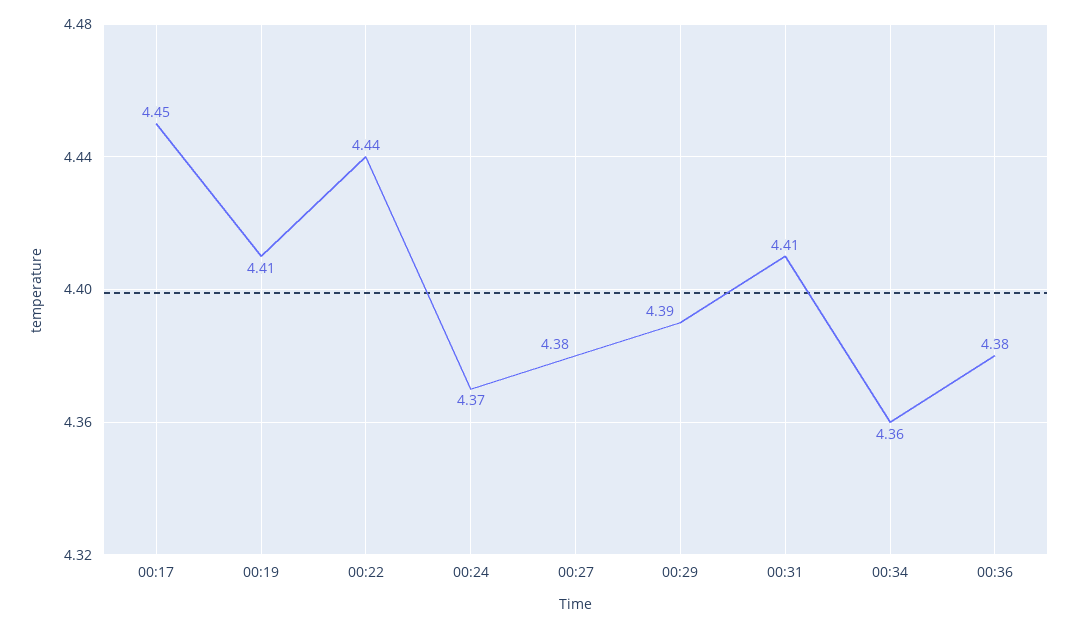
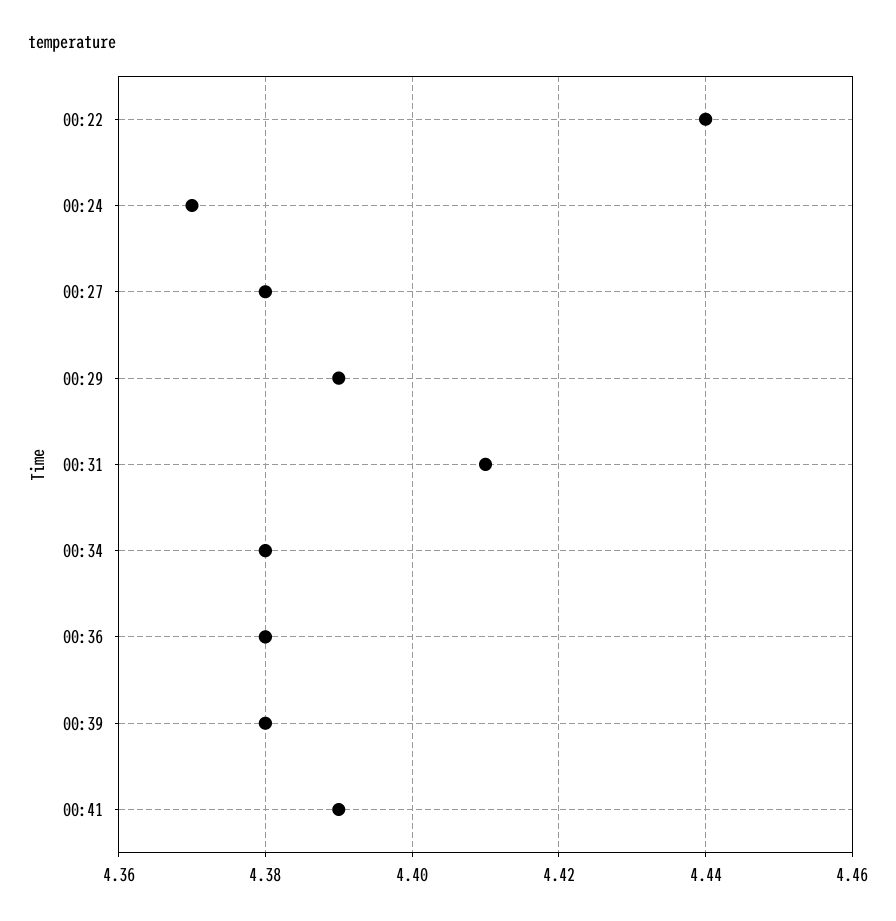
00:17: 4.45 -> none
00:19: 4.41 -> none
00:34: 4.36 -> 4.38
00:39: none -> 4.38
00:41: none -> 4.39

